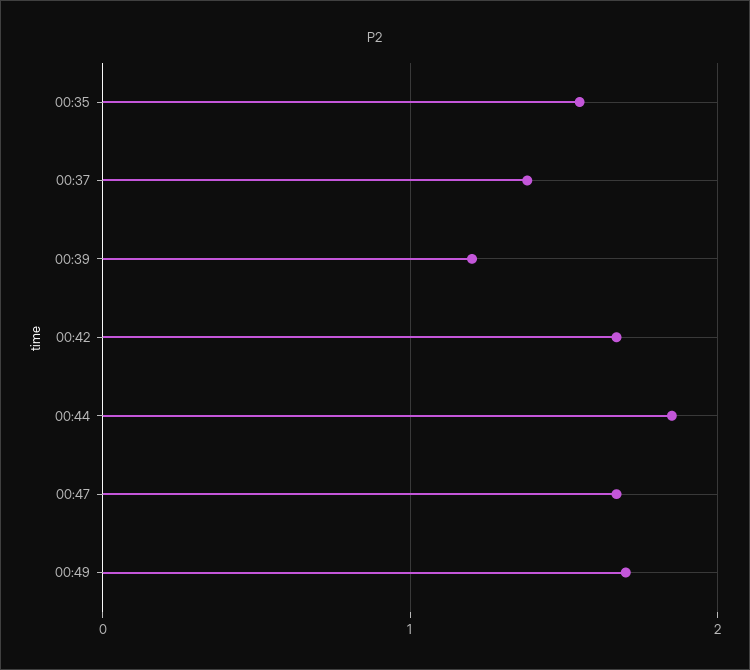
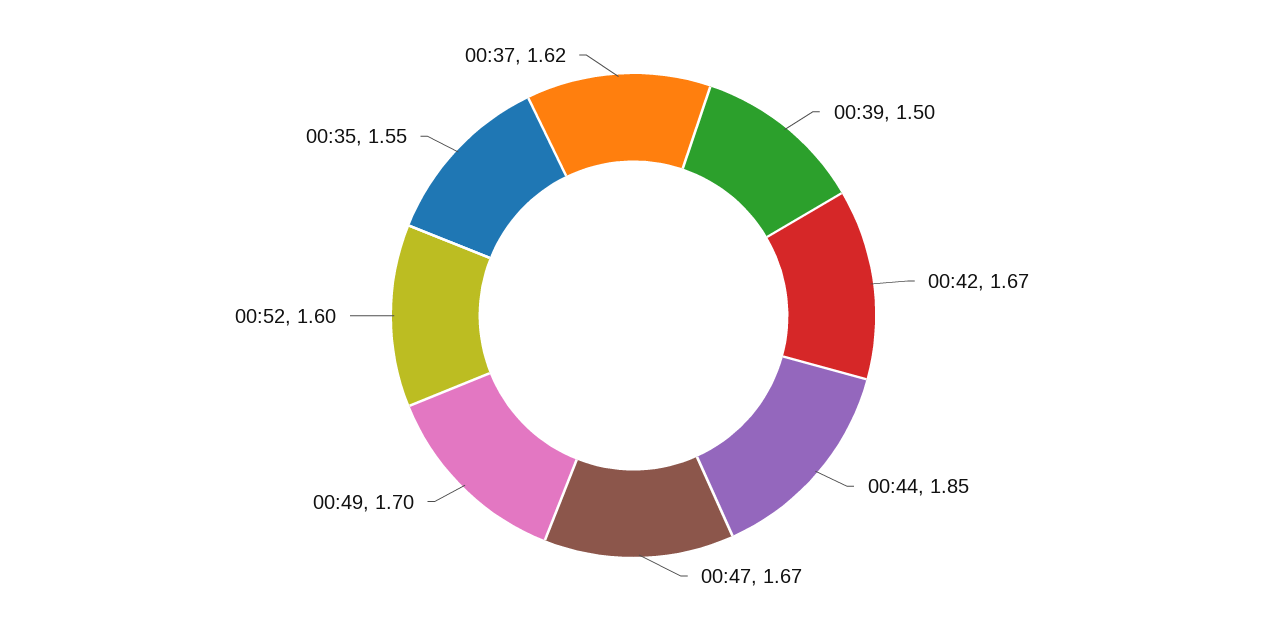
00:37: 1.4 -> 1.62
00:39: 1.2 -> 1.5
00:52: none -> 1.6

